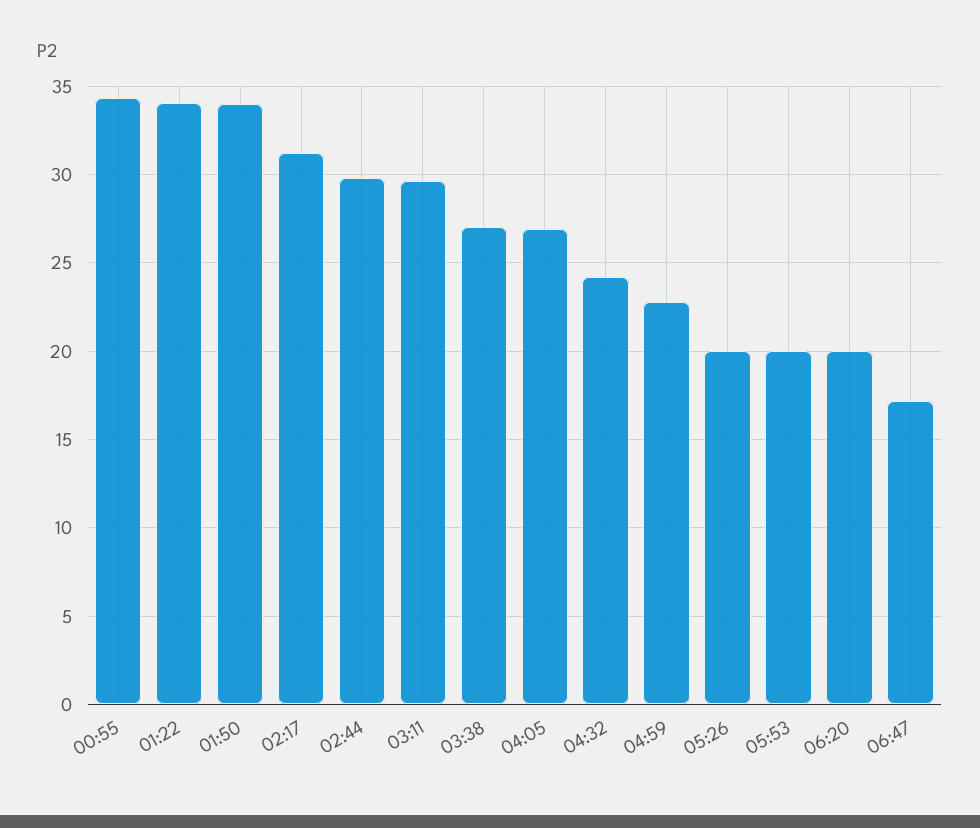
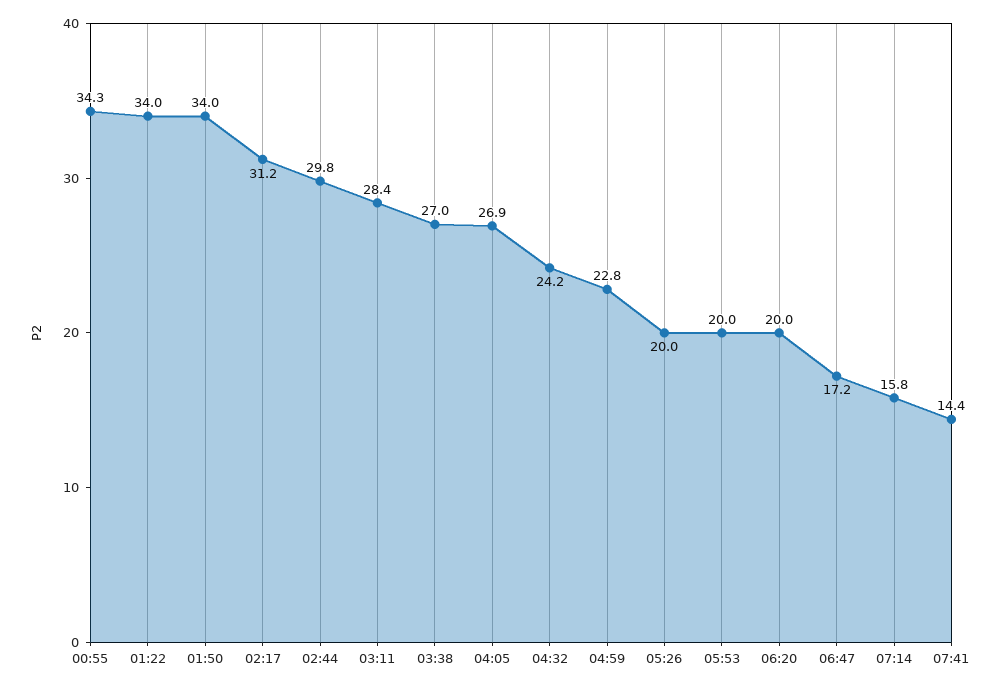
03:11: 29.5 -> 28.4
07:14: none -> 15.8
07:41: none -> 14.4

